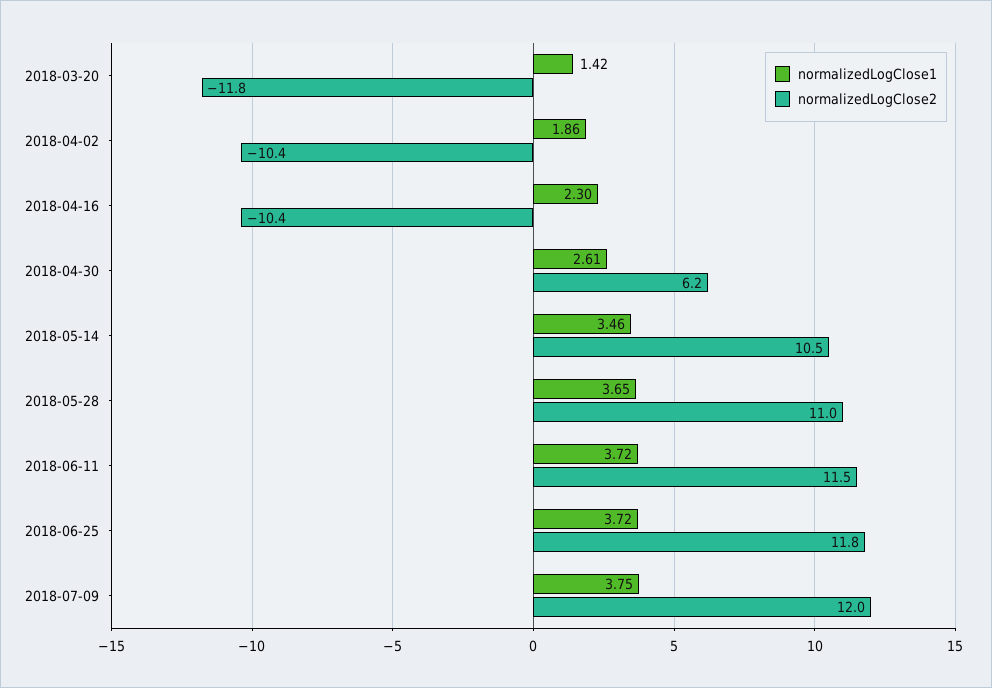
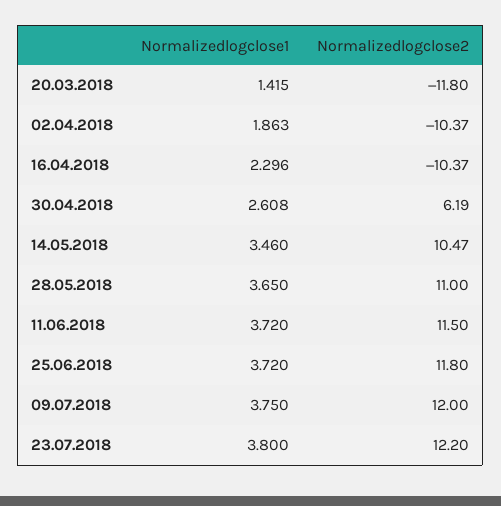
normalizedLogClose1, 23.07.2018: none -> 3.8
normalizedLogClose2, 23.07.2018: none -> 12.2

